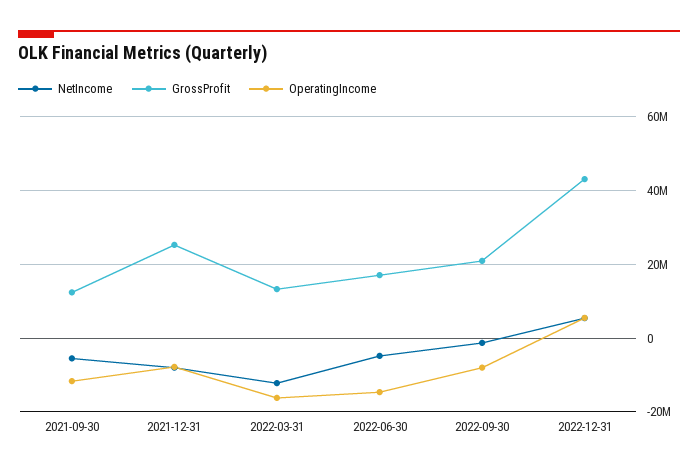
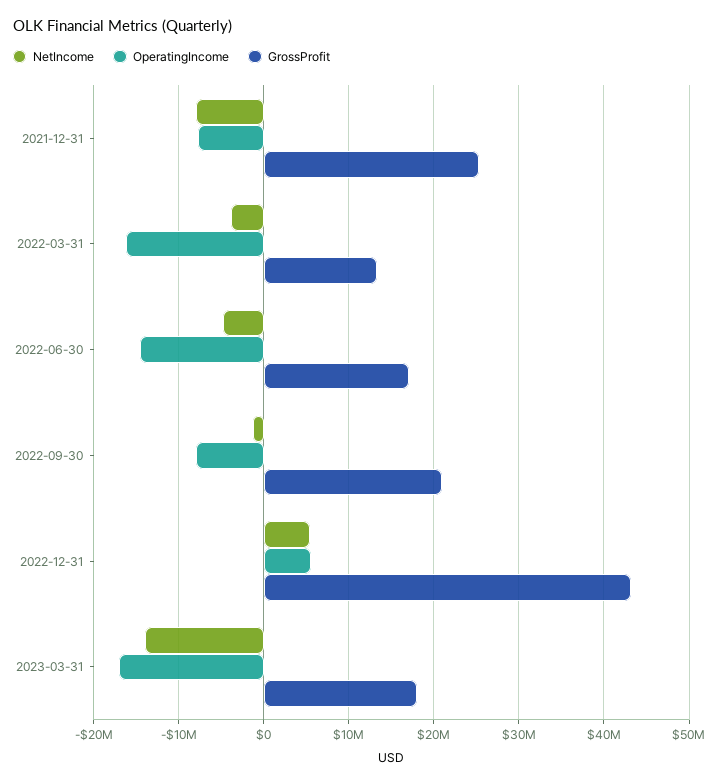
NetIncome, 2021-09-30: -6000000 -> none
GrossProfit, 2021-09-30: 12000000 -> none
OperatingIncome, 2021-09-30: -12000000 -> none
NetIncome, 2022-03-31: -12000000 -> -4000000
NetIncome, 2023-03-31: none -> -14000000
OperatingIncome, 2023-03-31: none -> -17000000
GrossProfit, 2023-03-31: none -> 18000000

